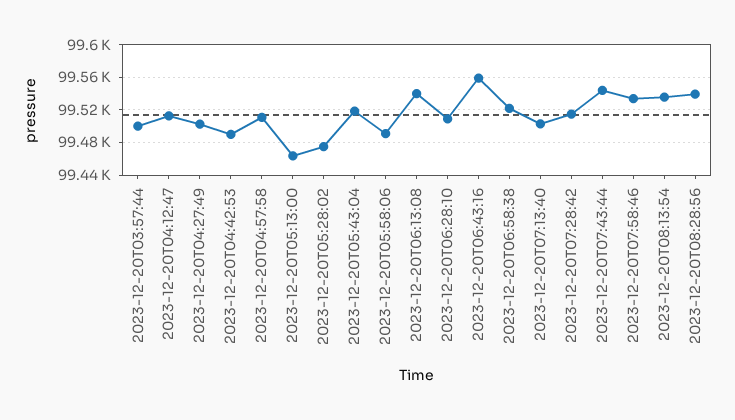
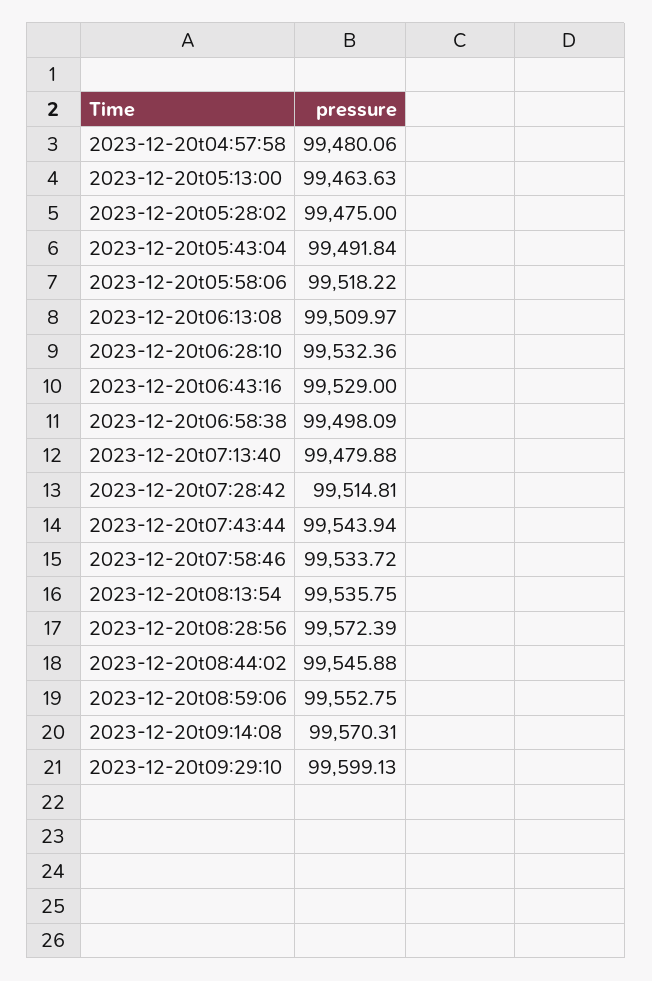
2023-12-20T03:57:44: 99500 -> none
2023-12-20T04:12:47: 99510 -> none
2023-12-20T04:27:49: 99500 -> none
2023-12-20T04:42:53: 99490 -> none
2023-12-20T04:57:58: 99510 -> 99480.06
2023-12-20T05:43:04: 99520 -> 99491.84
2023-12-20T05:58:06: 99490 -> 99518.22
2023-12-20T06:13:08: 99540 -> 99509.97
2023-12-20T06:28:10: 99510 -> 99532.36
2023-12-20T06:43:16: 99560 -> 99529
2023-12-20T06:58:38: 99520 -> 99498.09
2023-12-20T07:13:40: 99500 -> 99479.88
2023-12-20T08:28:56: 99540 -> 99572.39
2023-12-20t08:44:02: none -> 99545.88
2023-12-20t08:59:06: none -> 99552.75
2023-12-20t09:14:08: none -> 99570.31
2023-12-20t09:29:10: none -> 99599.13

